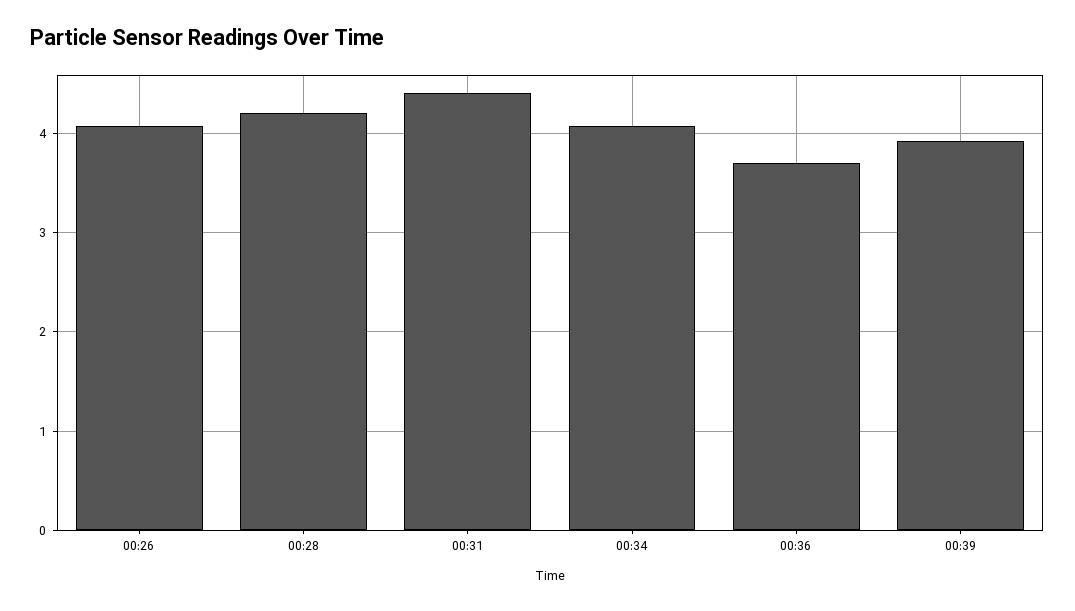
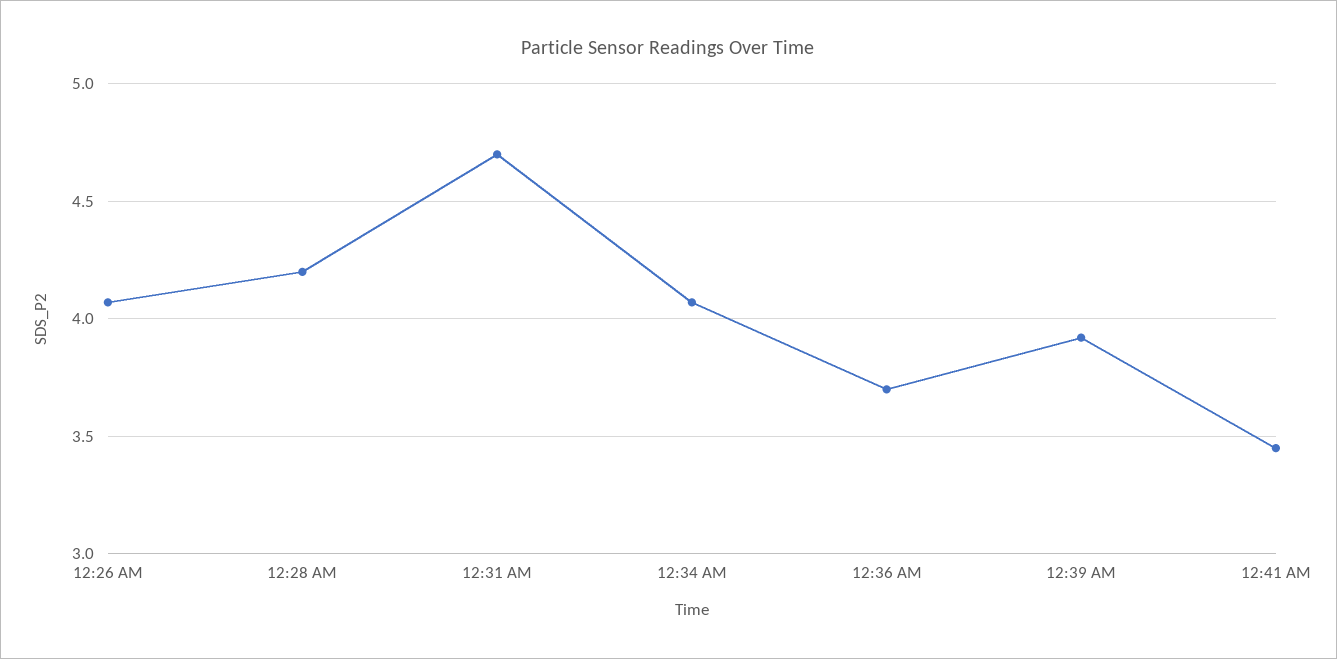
00:31: 4.4 -> 4.7
12:41 AM: none -> 3.45

